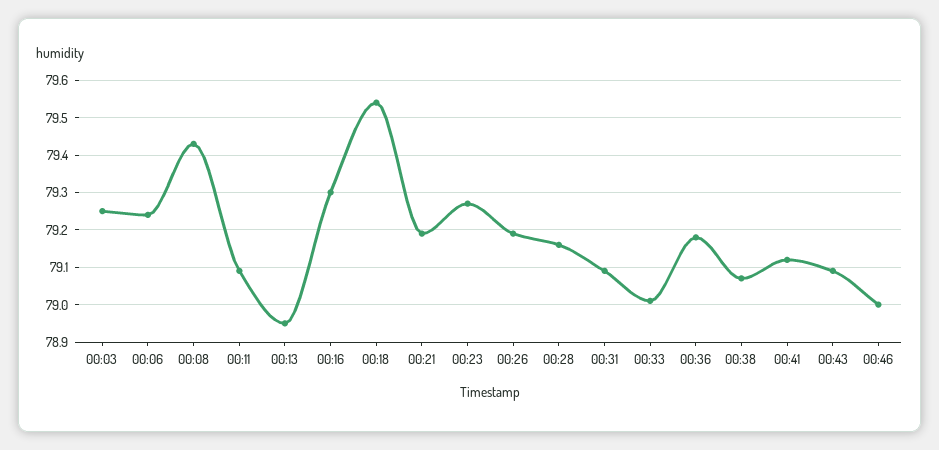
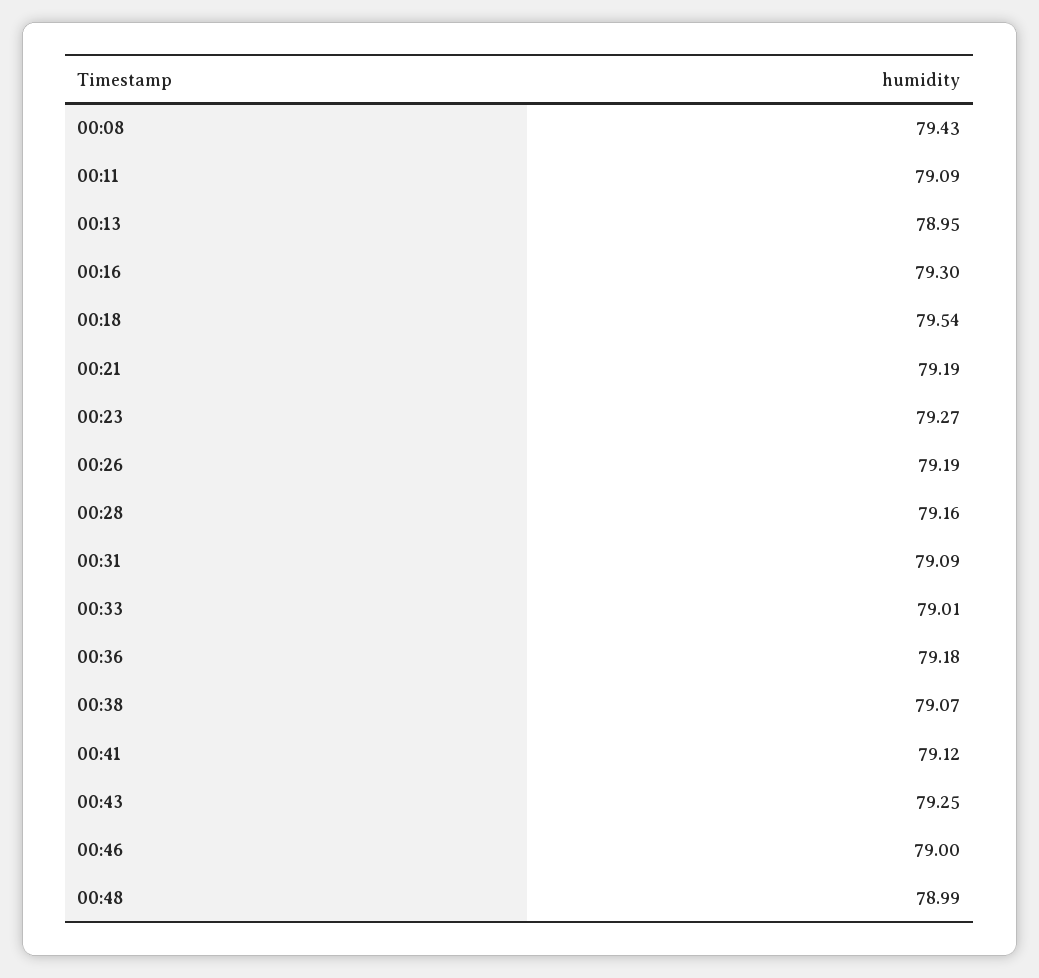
00:03: 79.25 -> none
00:06: 79.25 -> none
00:43: 79.1 -> 79.25
00:48: none -> 78.99

